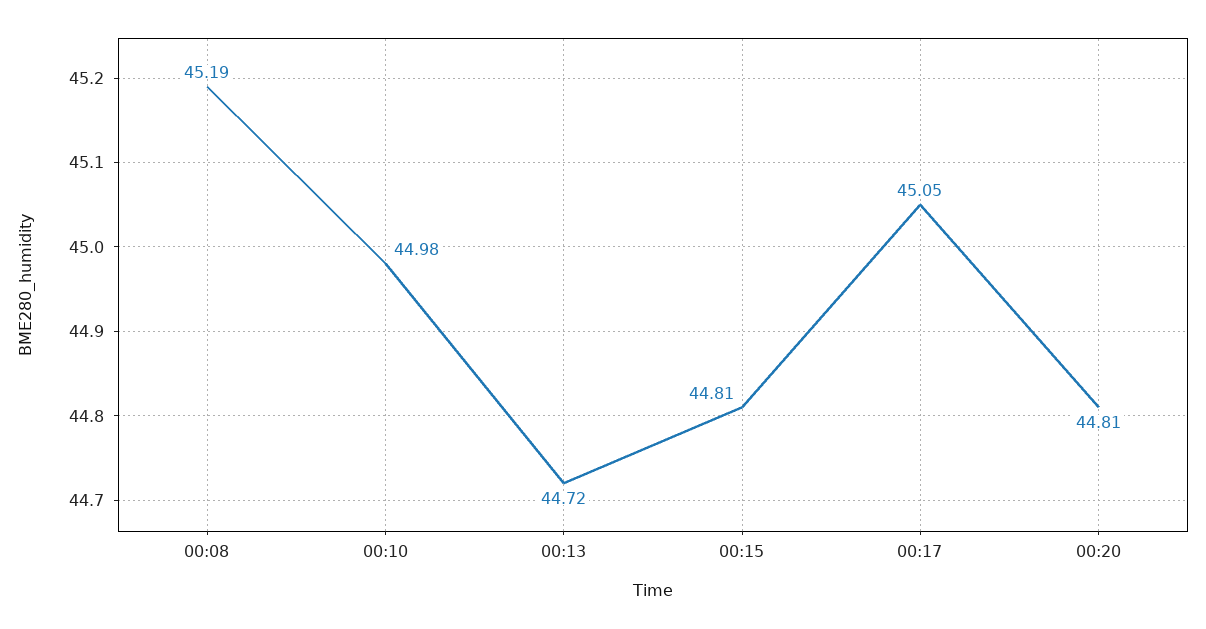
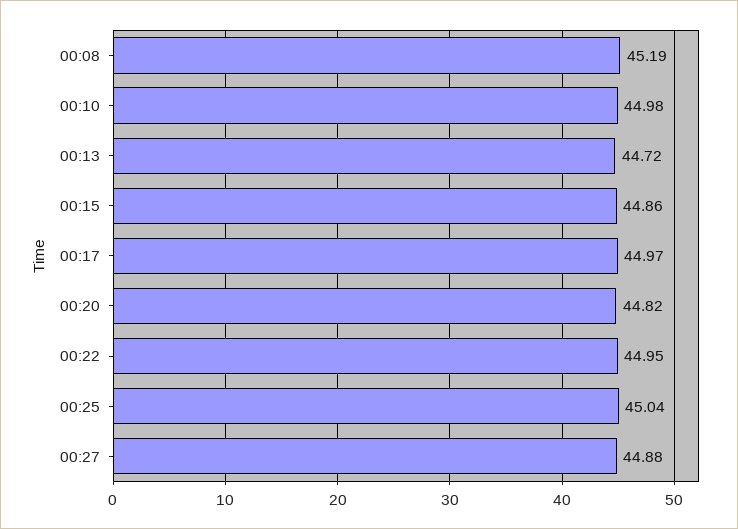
00:15: 44.81 -> 44.86
00:17: 45.05 -> 44.97
00:20: 44.81 -> 44.82
00:22: none -> 44.95
00:25: none -> 45.04
00:27: none -> 44.88

